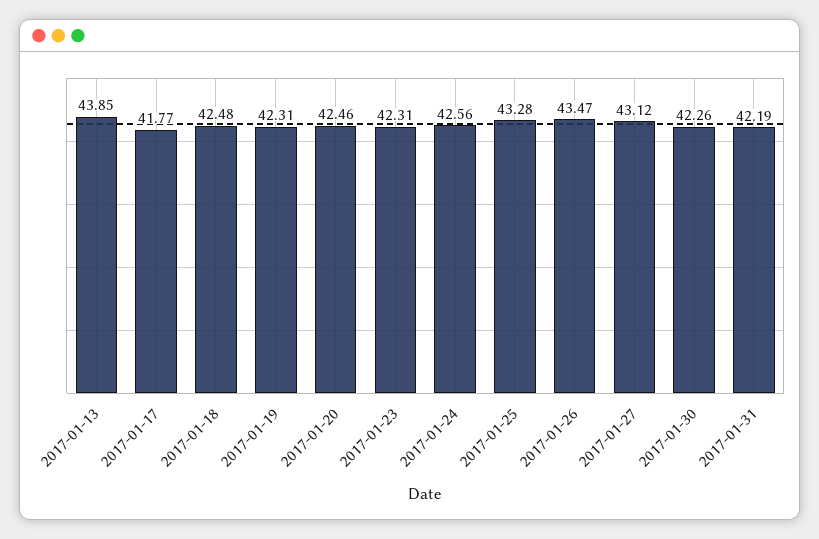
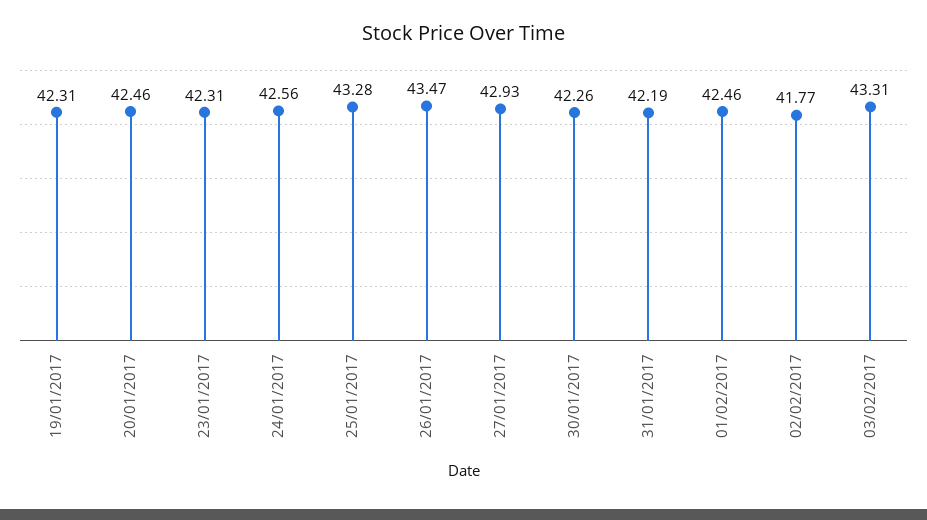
2017-01-13: 43.85 -> none
2017-01-17: 41.77 -> none
2017-01-18: 42.48 -> none
2017-01-27: 43.12 -> 42.93
01/02/2017: none -> 42.46
02/02/2017: none -> 41.77
03/02/2017: none -> 43.31

